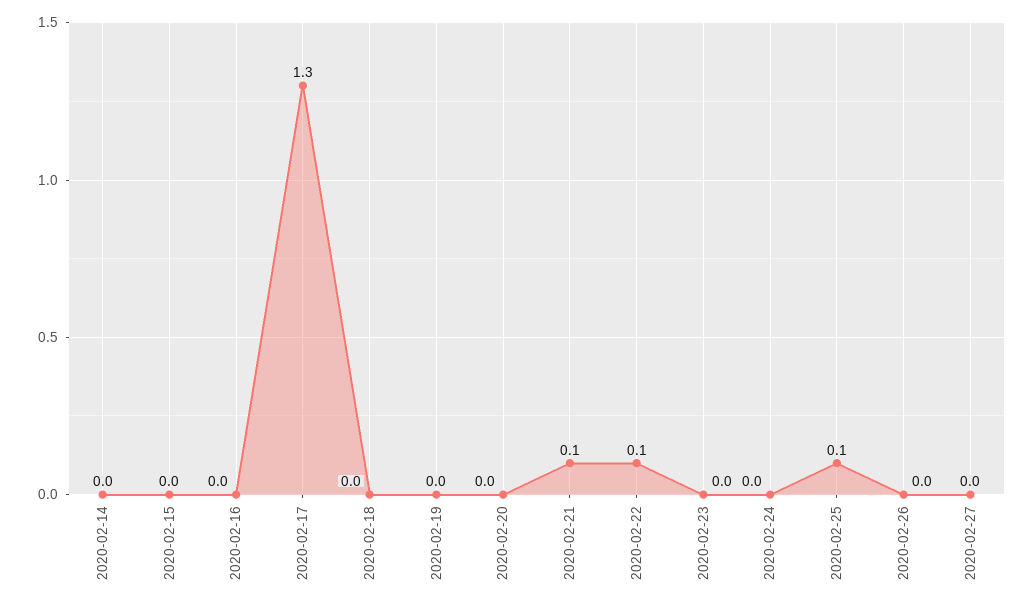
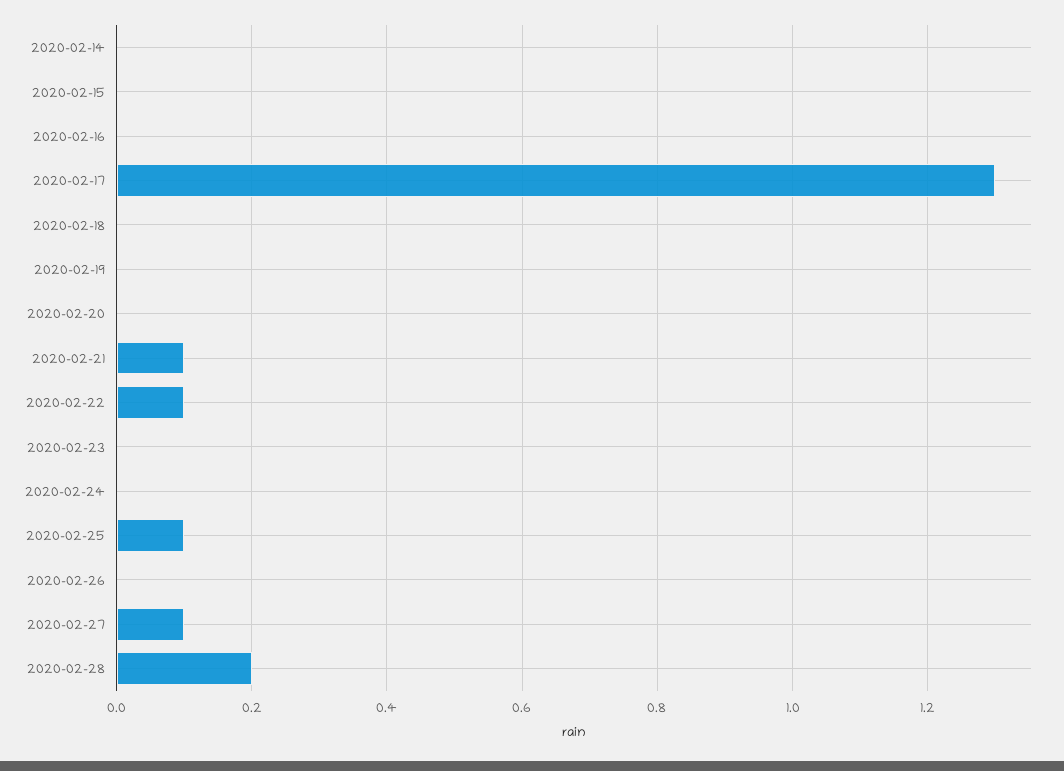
2020-02-27: 0 -> 0.1
2020-02-28: none -> 0.2

